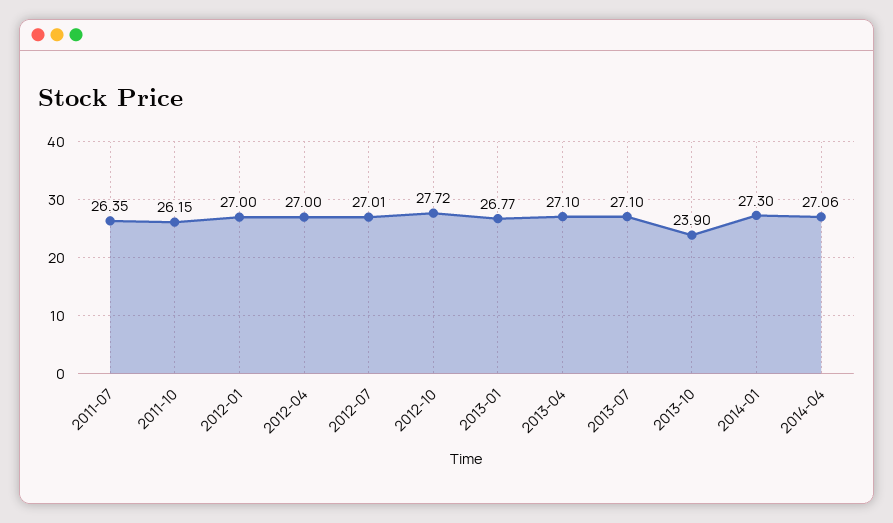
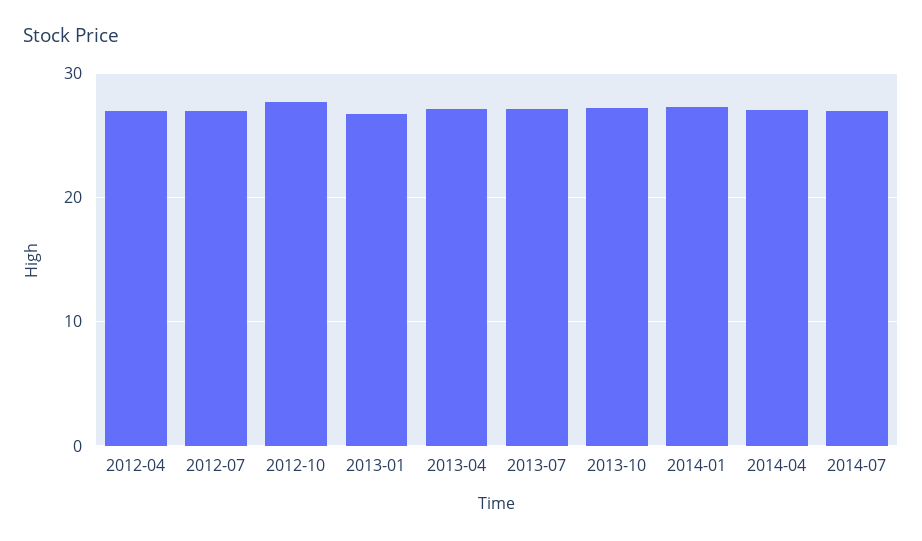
2011-07: 26.35 -> none
2011-10: 26.15 -> none
2012-01: 27 -> none
2013-10: 23.9 -> 27
2014-07: none -> 27

